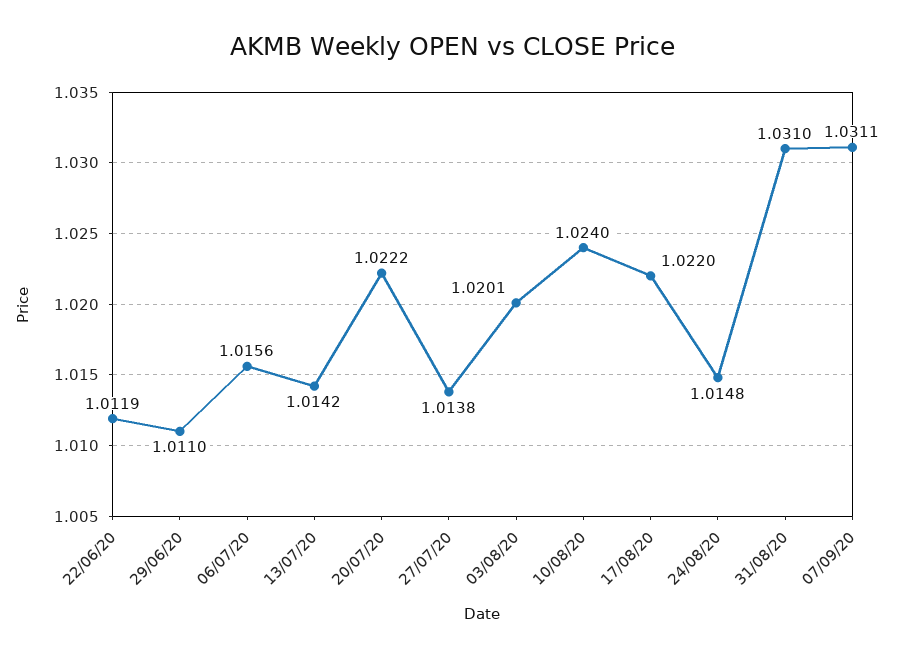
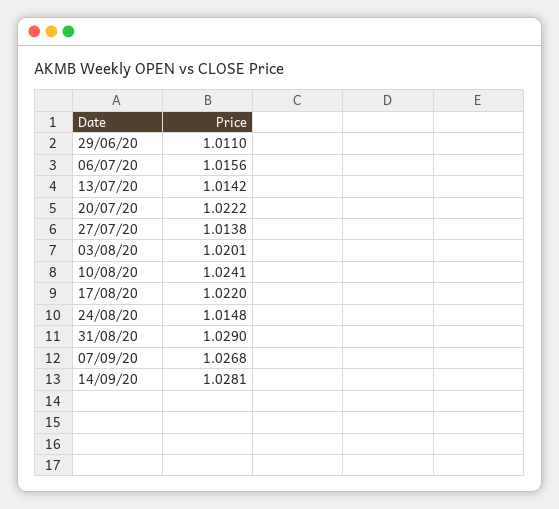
22/06/20: 1.0119 -> none
10/08/20: 1.024 -> 1.0241
31/08/20: 1.031 -> 1.029
07/09/20: 1.0311 -> 1.0268
14/09/20: none -> 1.0281

